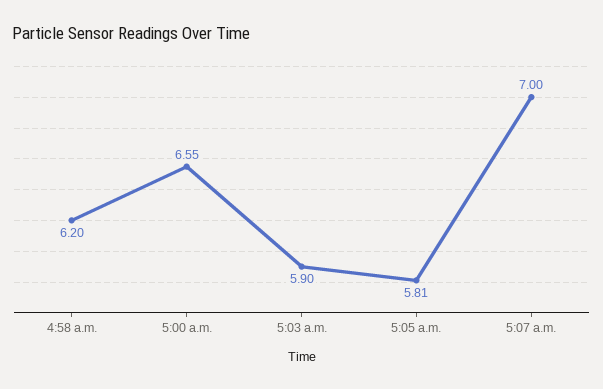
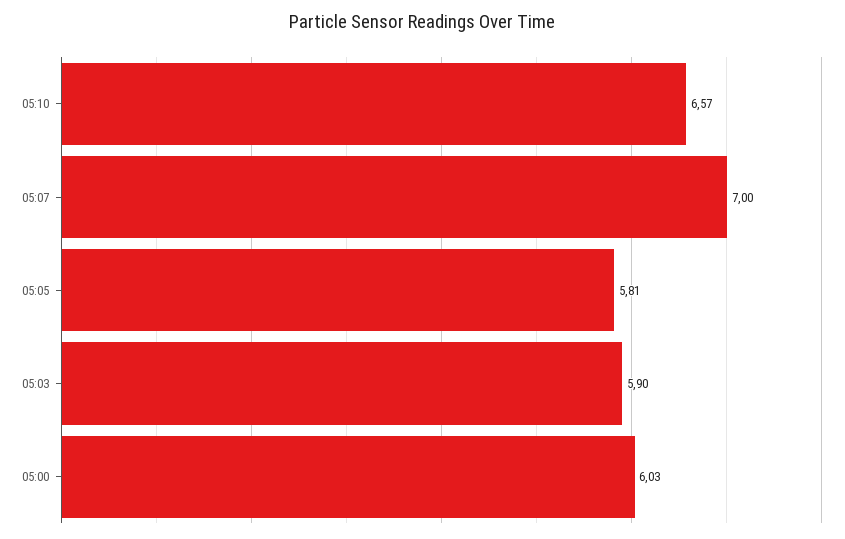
4:58 a.m.: 6.2 -> none
5:00 a.m.: 6.55 -> 6.03
05:10: none -> 6.57

